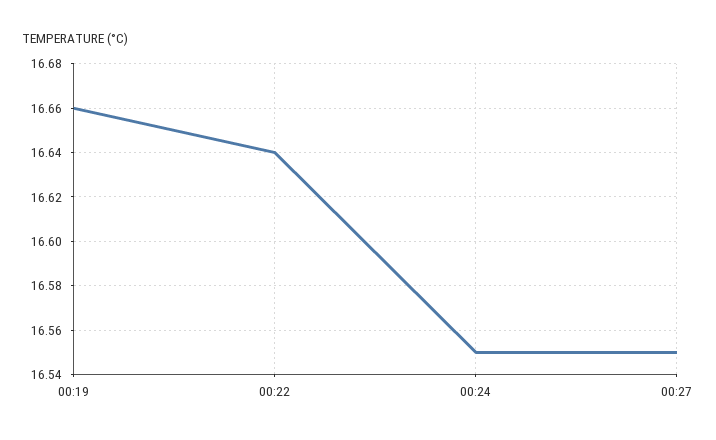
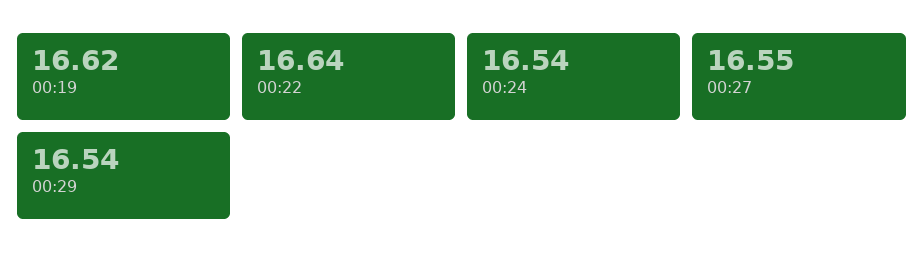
00:19: 16.66 -> 16.62
00:24: 16.55 -> 16.54
00:29: none -> 16.54

